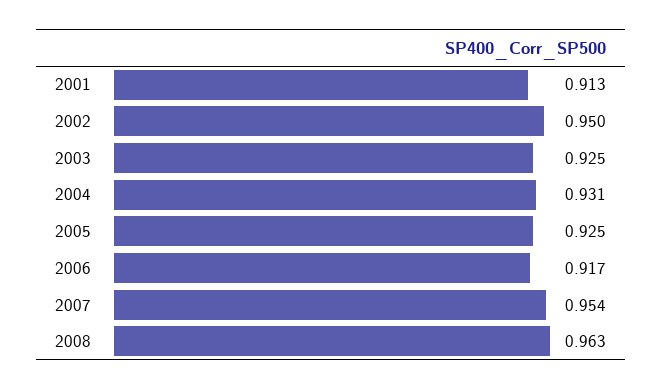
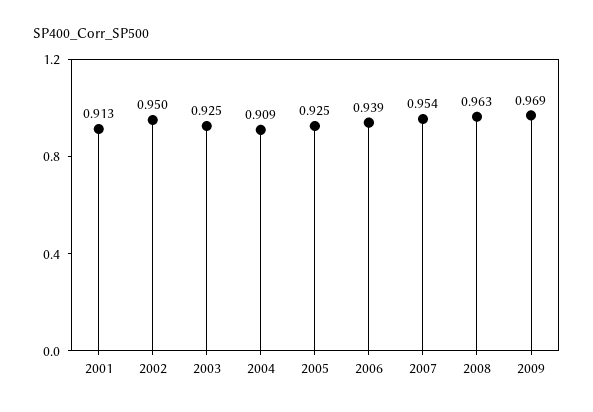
2004: 0.931 -> 0.909
2006: 0.917 -> 0.939
2009: none -> 0.969

